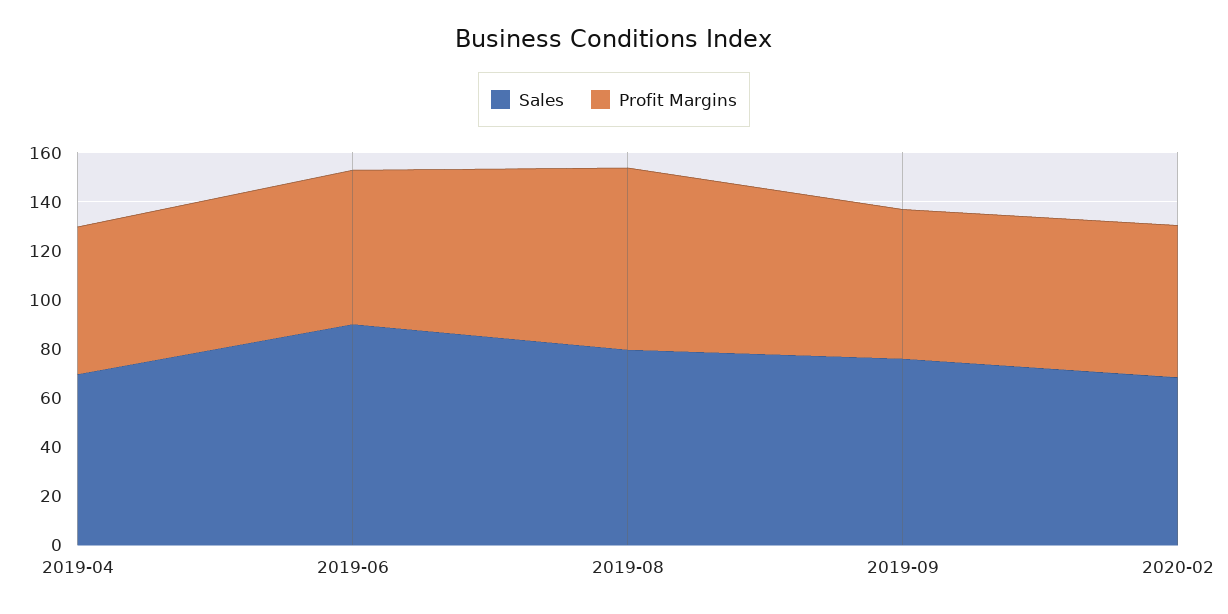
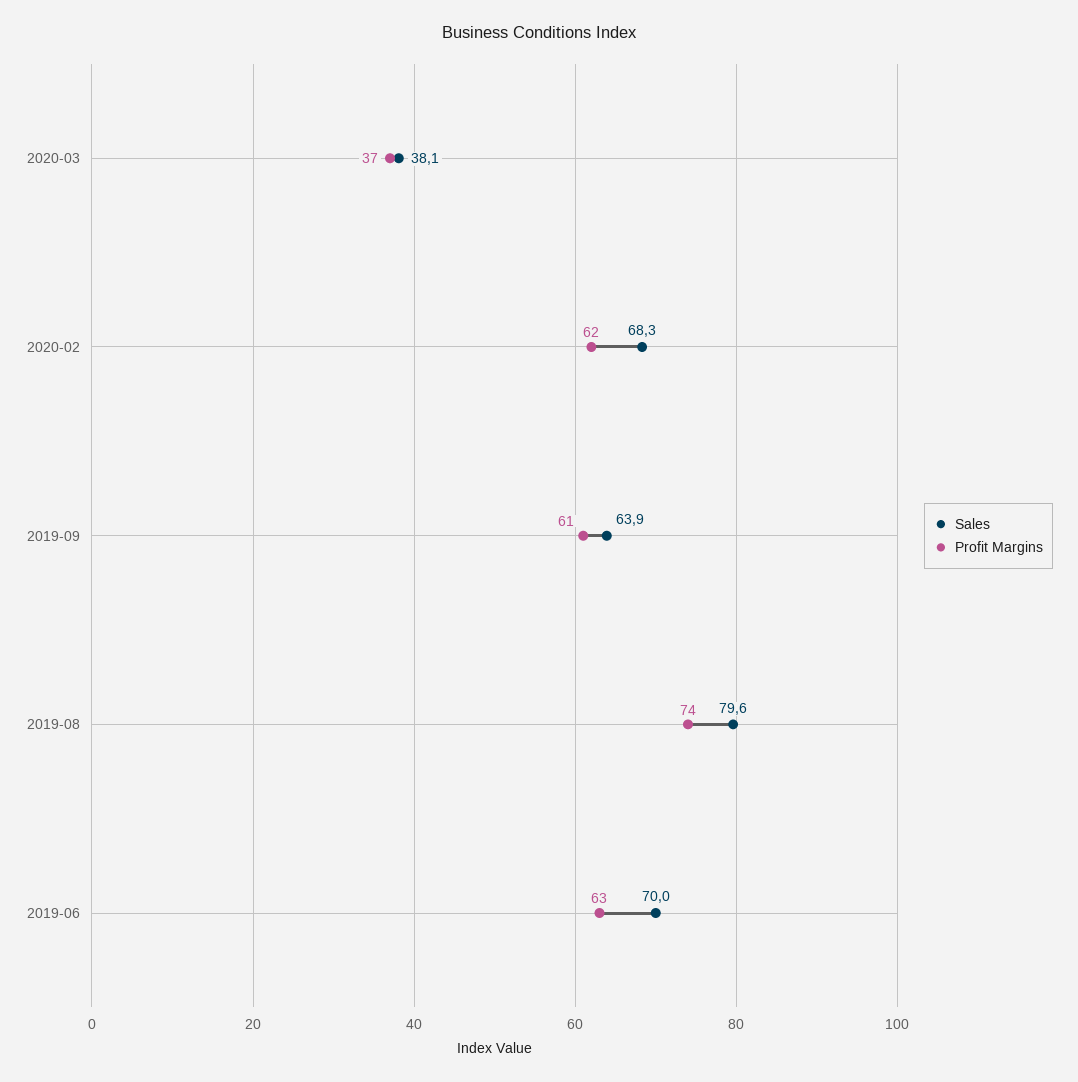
Sales, 2019-04: 70 -> none
Profit Margins, 2019-04: 60 -> none
Sales, 2019-06: 90 -> 70
Sales, 2019-09: 75 -> 63.9
Sales, 2020-03: none -> 38.1
Profit Margins, 2020-03: none -> 37

